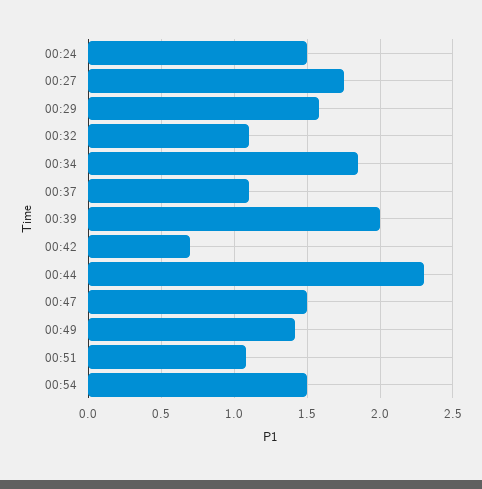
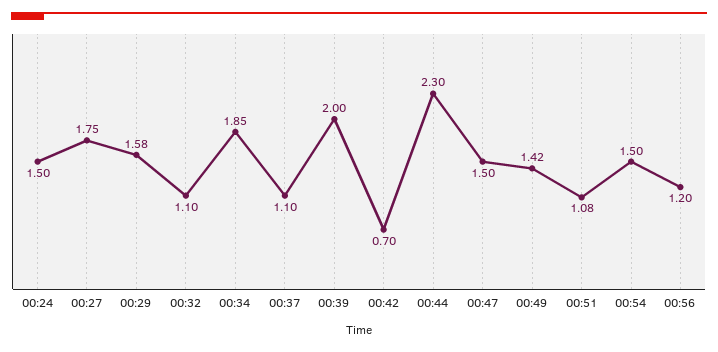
00:56: none -> 1.2

